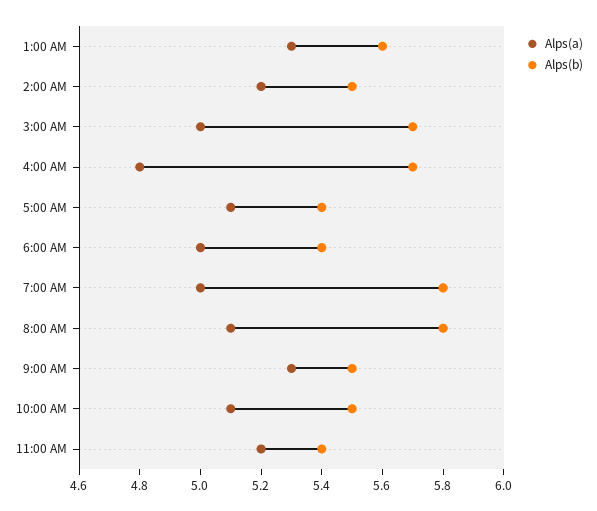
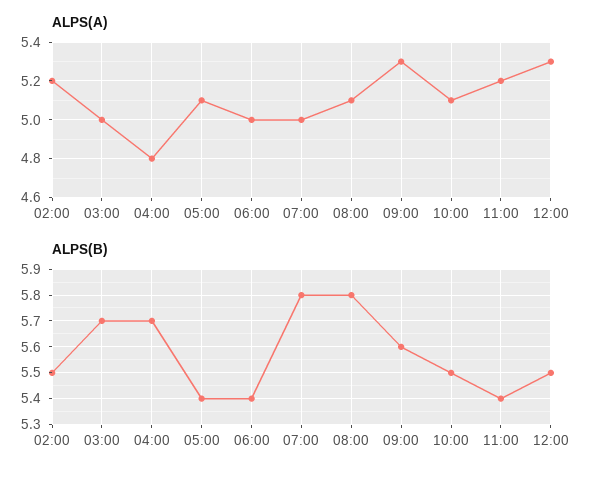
Alps(a), 1:00 AM: 5.3 -> none
Alps(b), 1:00 AM: 5.6 -> none
Alps(b), 9:00 AM: 5.5 -> 5.6
Alps(a), 12:00: none -> 5.3
Alps(b), 12:00: none -> 5.5

